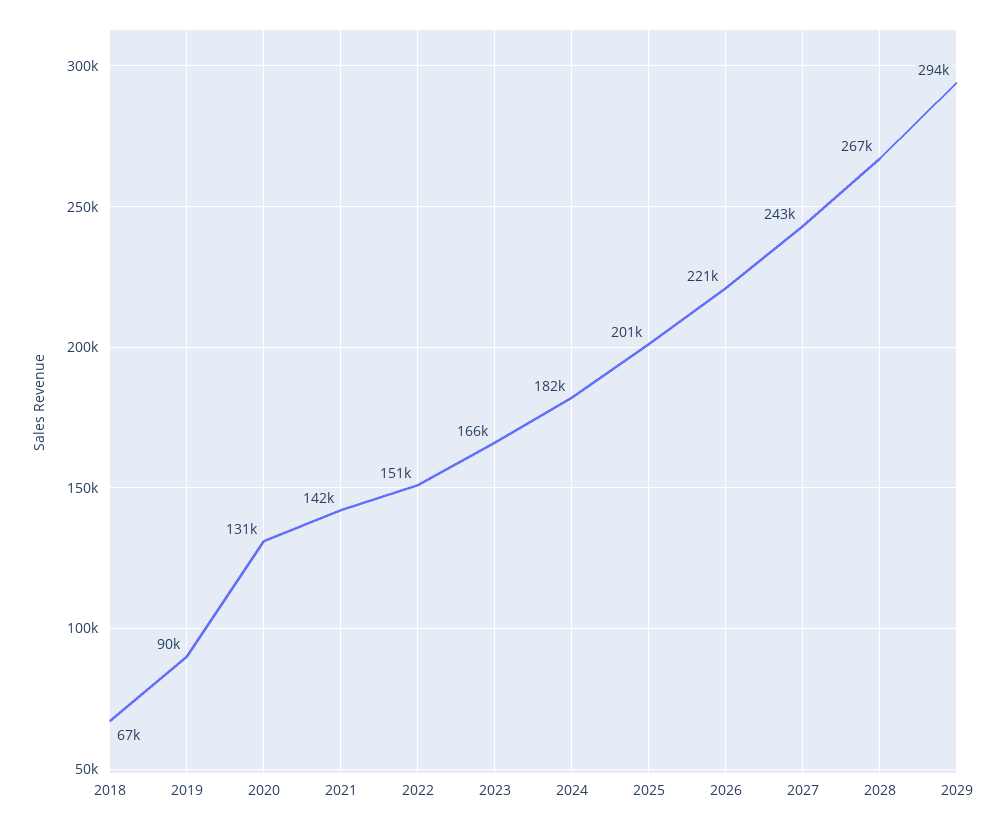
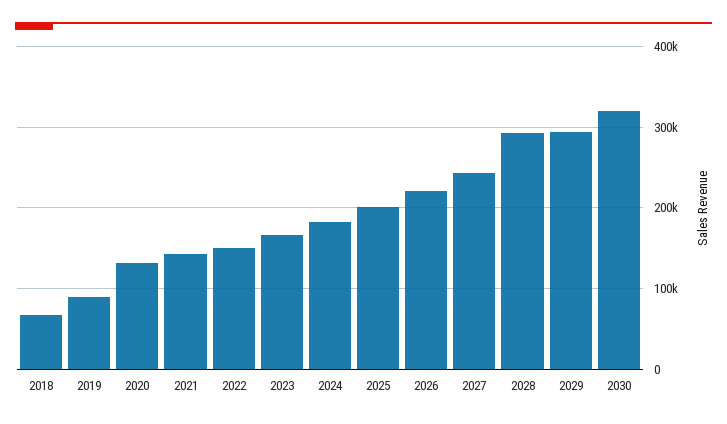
2028: 267000 -> 290000
2030: none -> 320000

